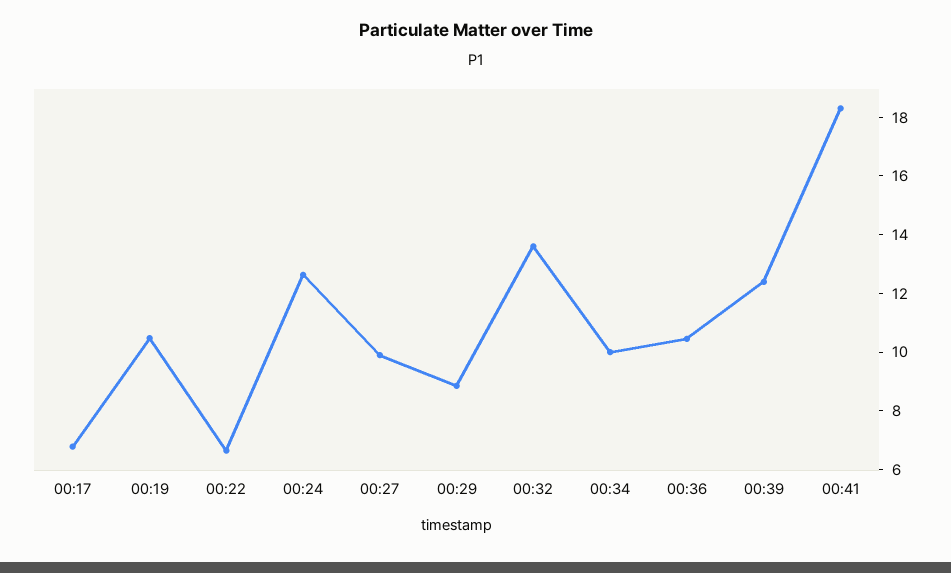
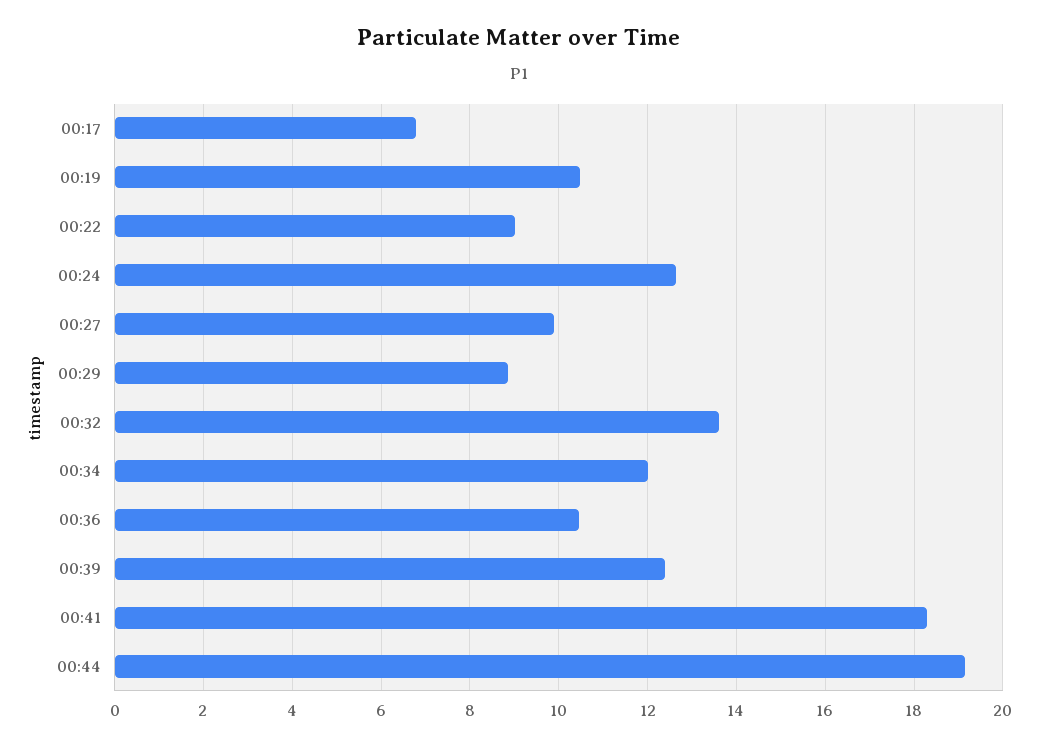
00:22: 6.5 -> 9
00:34: 10 -> 12
00:44: none -> 19.2

